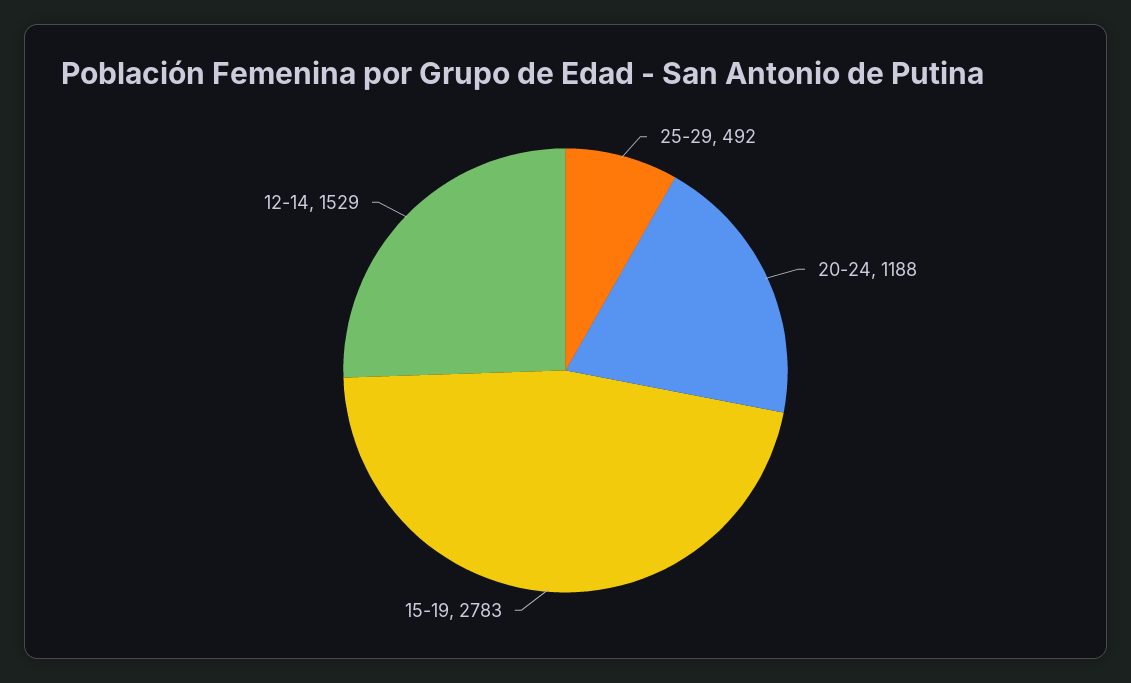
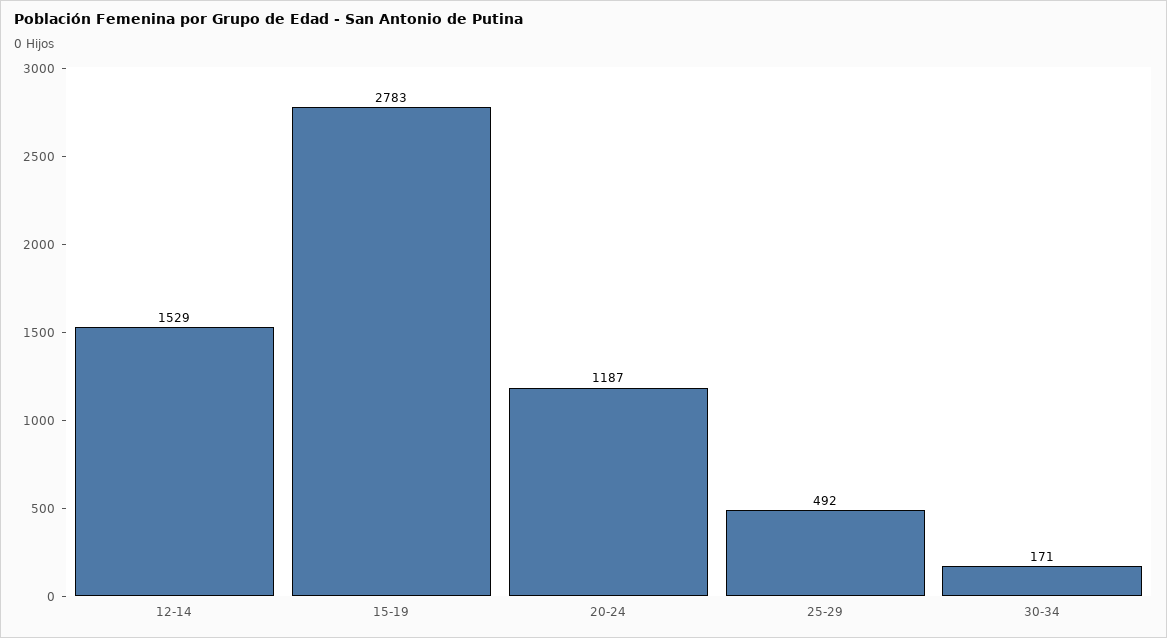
20-24: 1188 -> 1187
30-34: none -> 171

